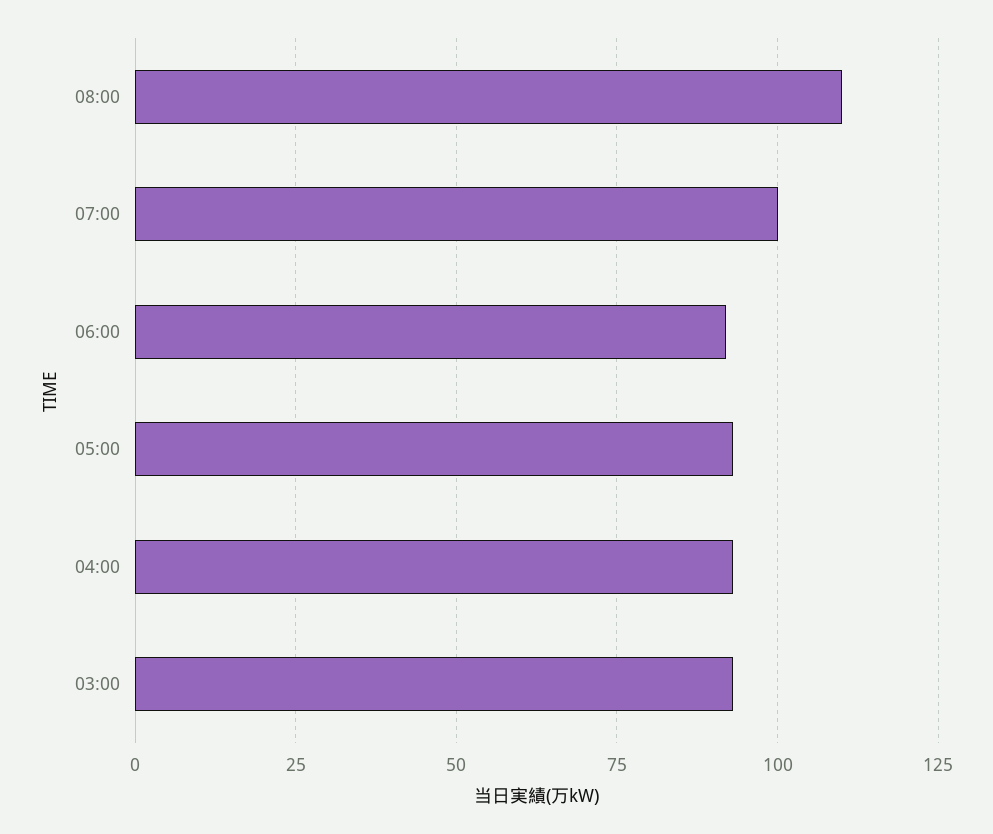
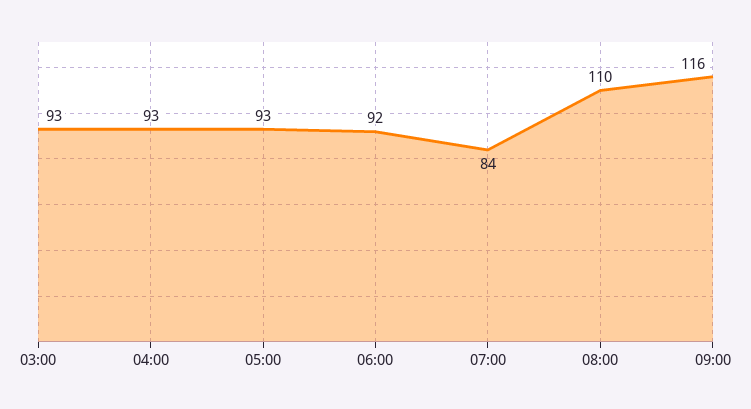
07:00: 100 -> 84
09:00: none -> 116

